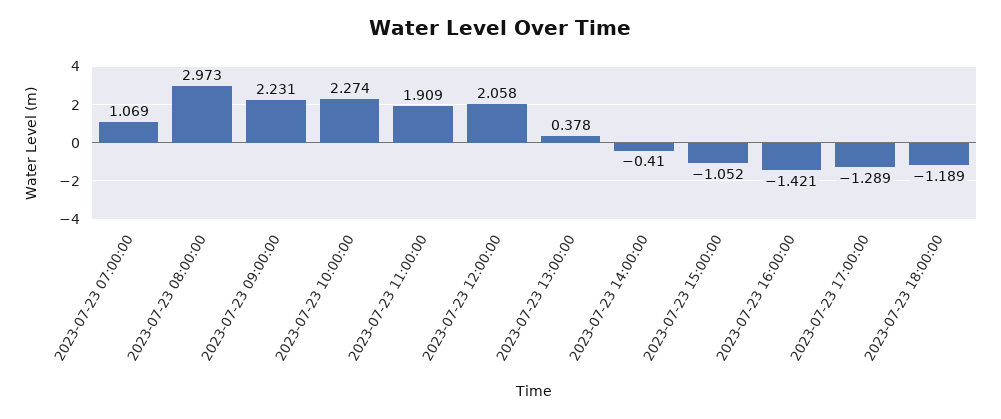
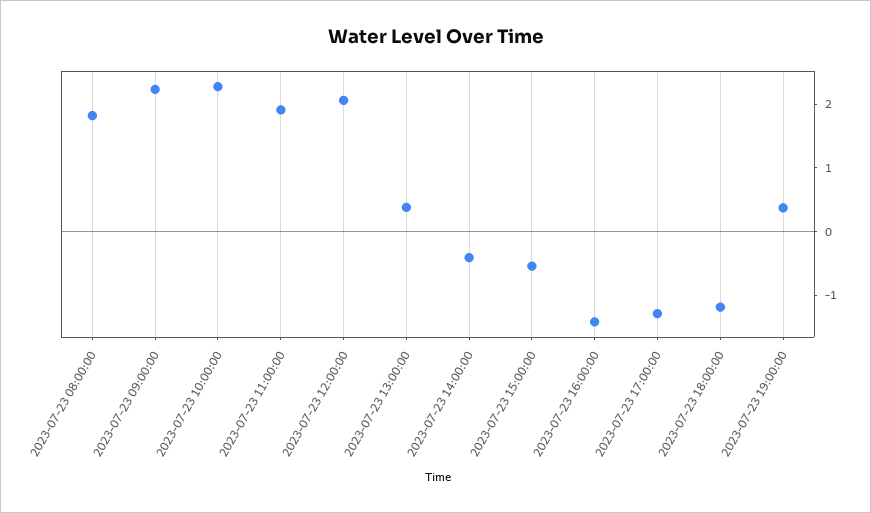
2023-07-23 07:00:00: 1.069 -> none
2023-07-23 08:00:00: 2.973 -> 1.8
2023-07-23 15:00:00: -1.052 -> -0.6
2023-07-23 19:00:00: none -> 0.4

